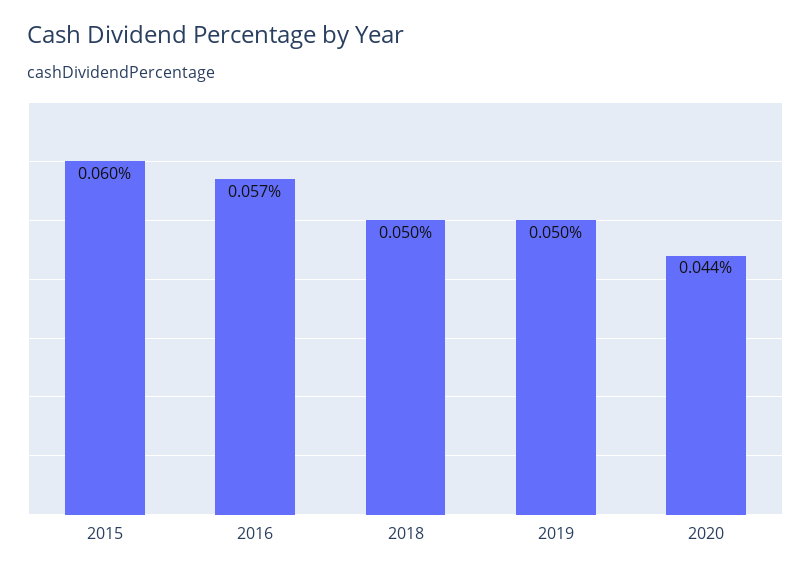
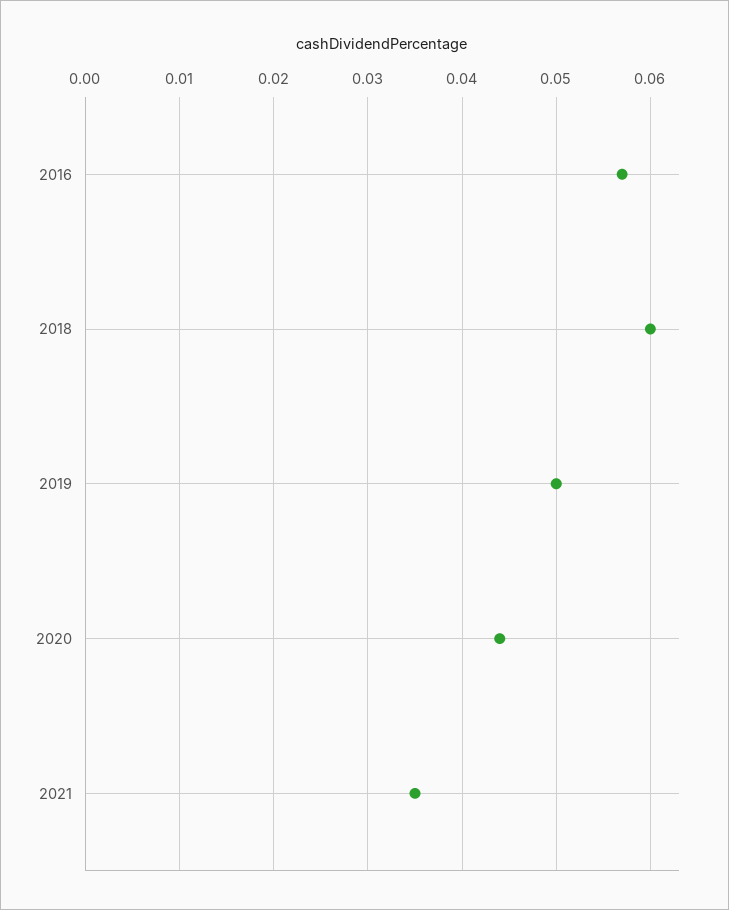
2015: 0.06 -> none
2018: 0.05 -> 0.06
2021: none -> 0.035

